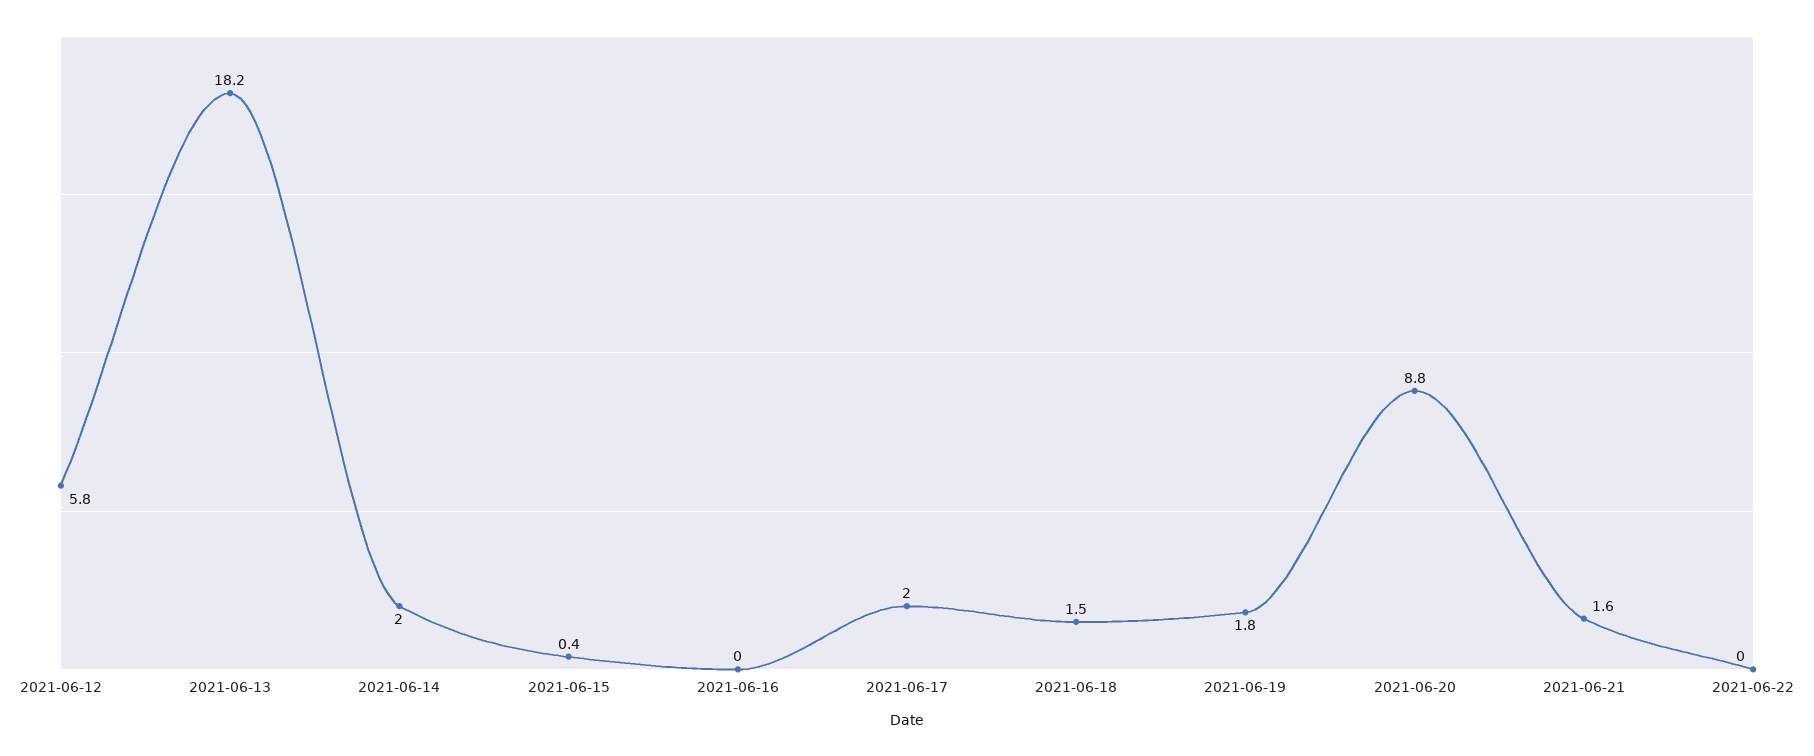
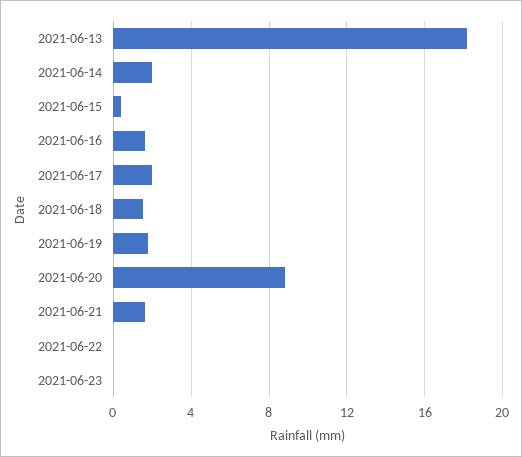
2021-06-12: 5.8 -> none
2021-06-16: 0 -> 1.5
2021-06-23: none -> 0

